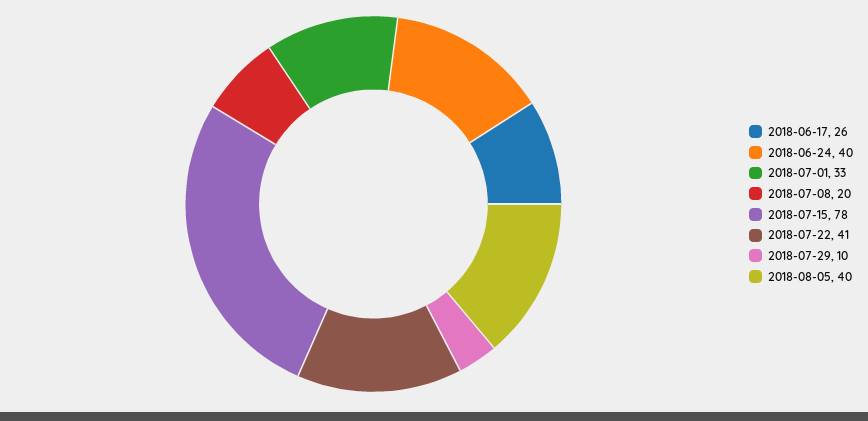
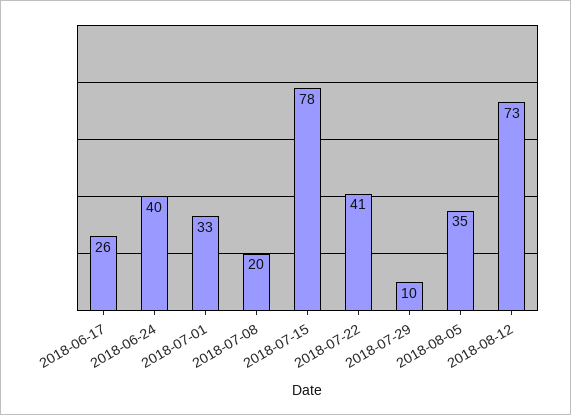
2018-08-05: 40 -> 35
2018-08-12: none -> 73

